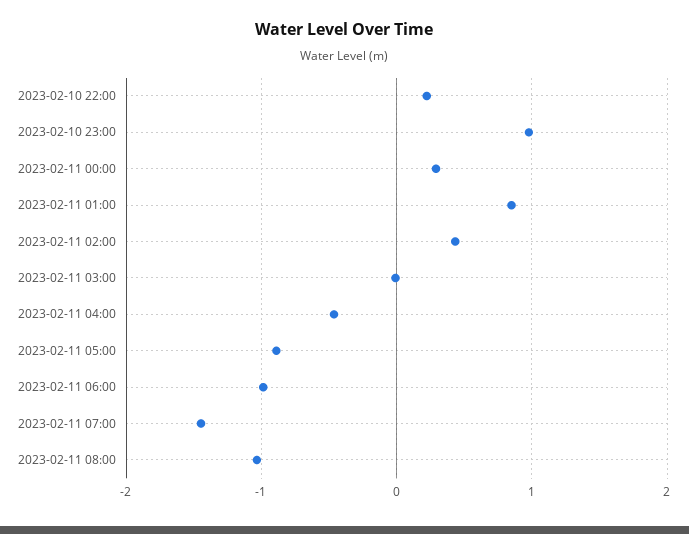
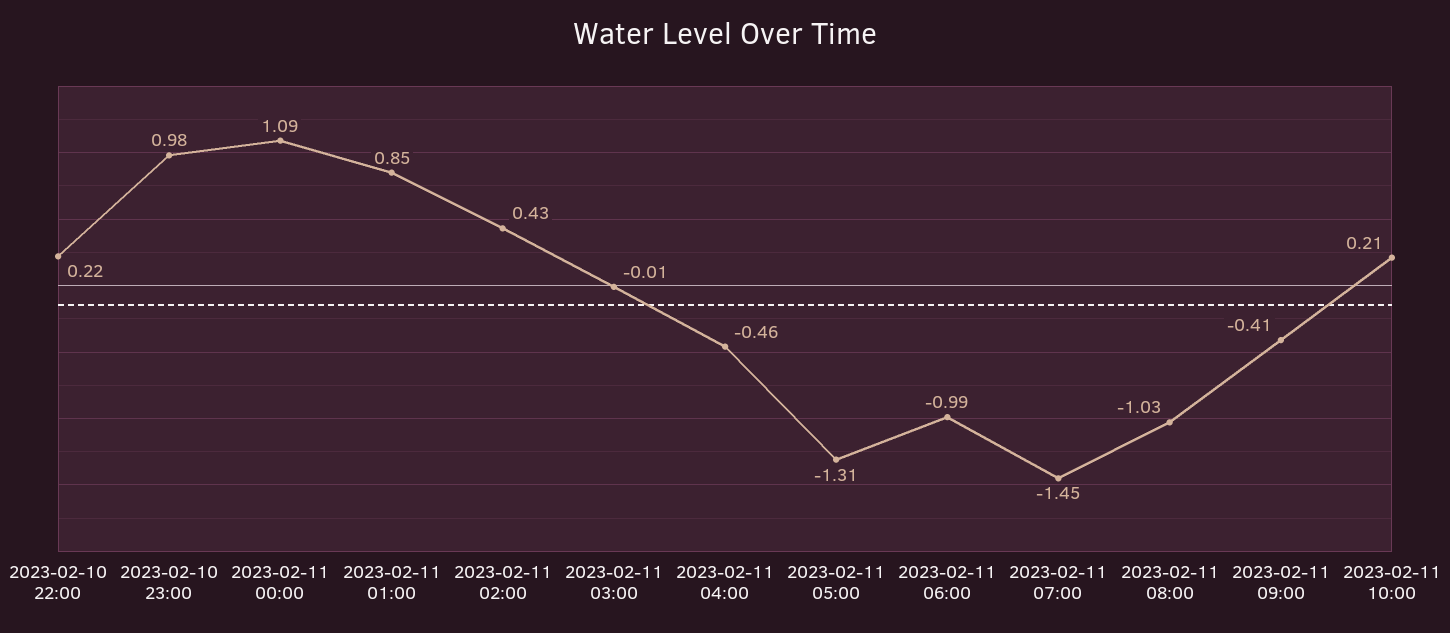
2023-02-11 00:00: 0.3 -> 1.09
2023-02-11 05:00: -0.9 -> -1.31
2023-02-11 09:00: none -> -0.41
2023-02-11 10:00: none -> 0.21

